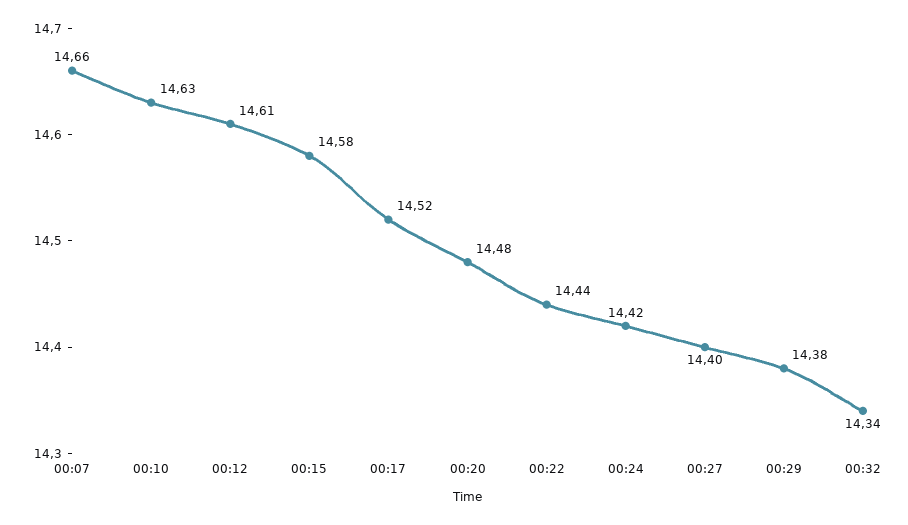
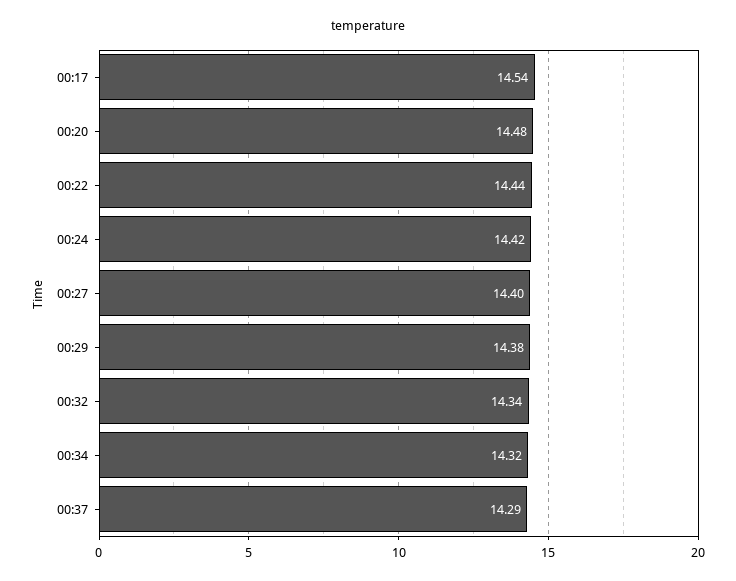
00:07: 14.66 -> none
00:10: 14.63 -> none
00:12: 14.61 -> none
00:15: 14.58 -> none
00:17: 14.52 -> 14.54
00:34: none -> 14.32
00:37: none -> 14.29

